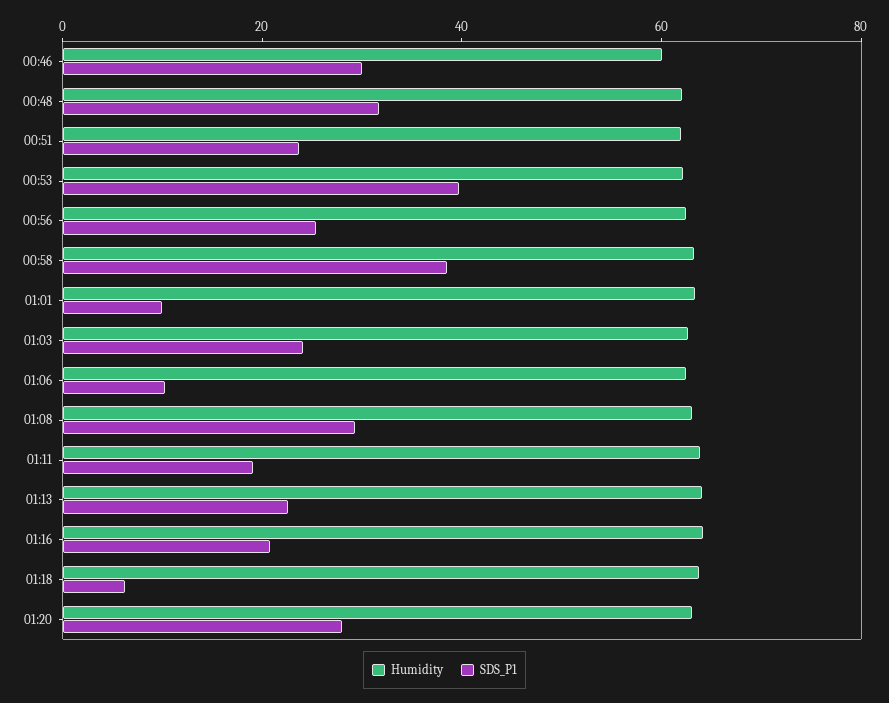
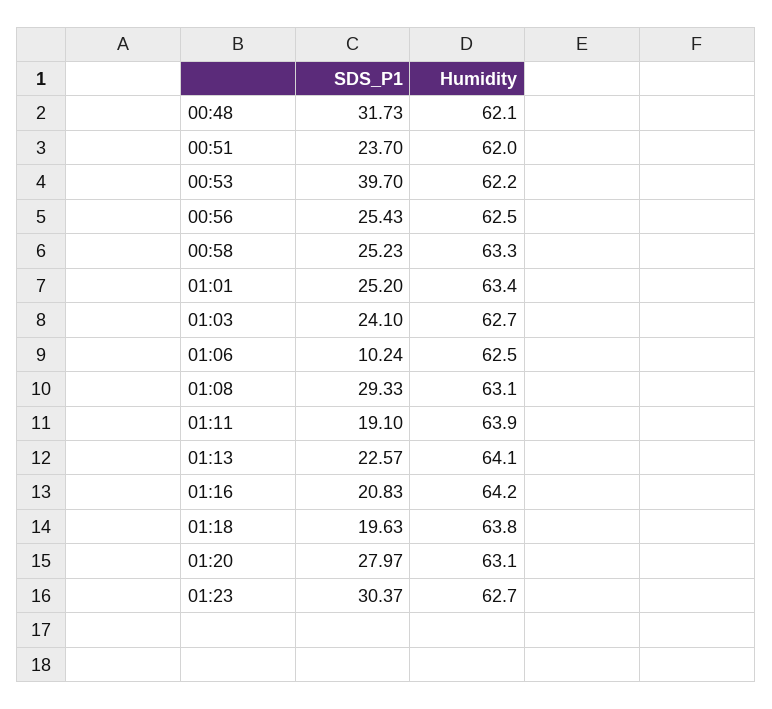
Humidity, 00:46: 60 -> none
SDS_P1, 00:46: 30 -> none
SDS_P1, 00:58: 40 -> 25.23
SDS_P1, 01:01: 10 -> 25.2
SDS_P1, 01:18: 5 -> 19.63
SDS_P1, 01:23: none -> 30.37
Humidity, 01:23: none -> 62.7

